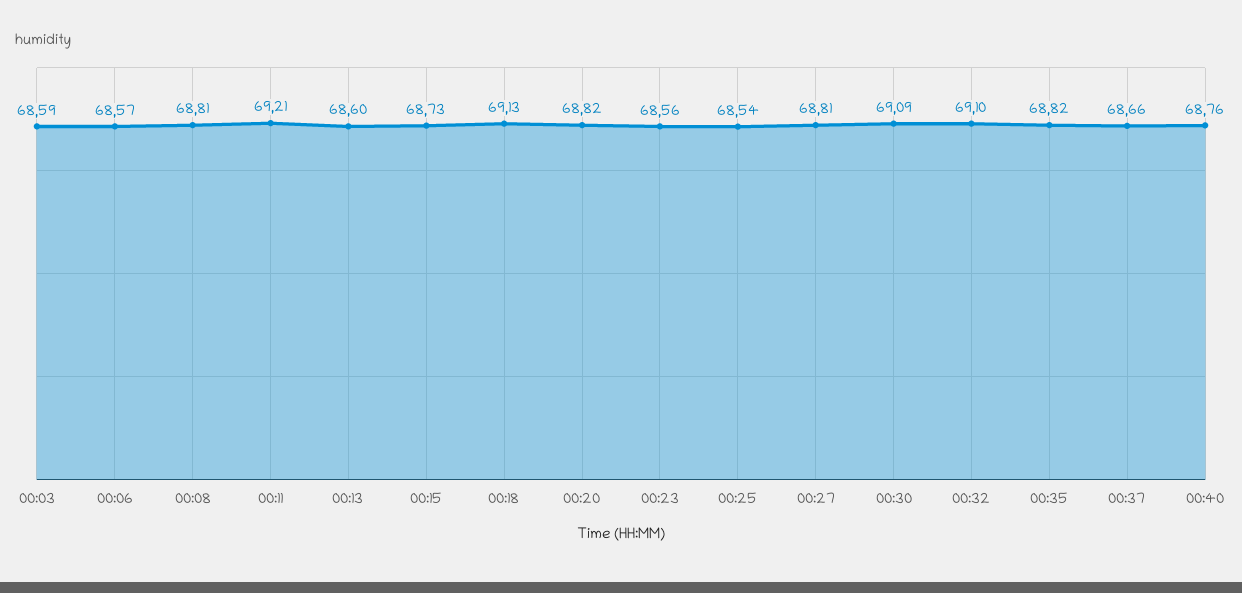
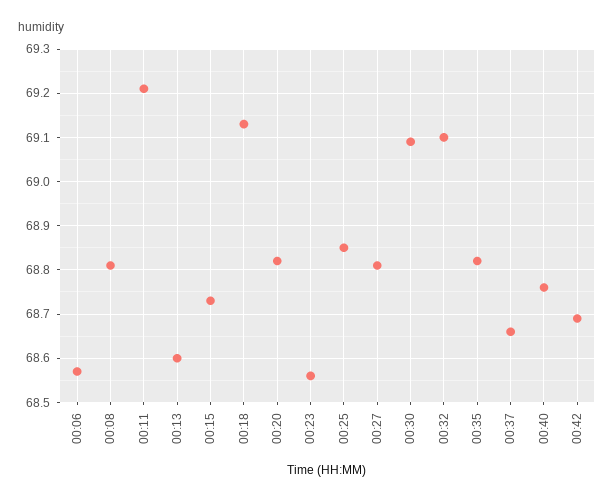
00:03: 68.59 -> none
00:25: 68.54 -> 68.85
00:42: none -> 68.7

